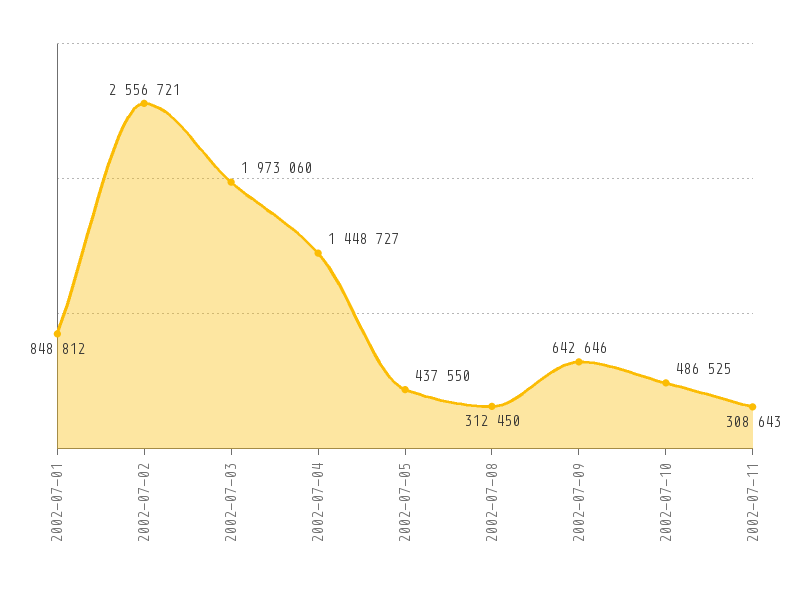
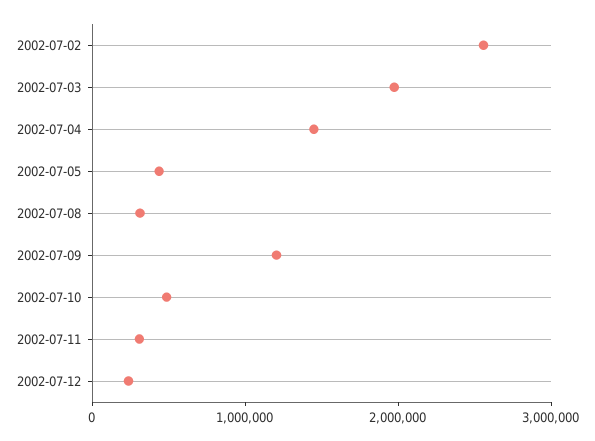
2002-07-01: 848812 -> none
2002-07-09: 642646 -> 1200000
2002-07-12: none -> 200000

